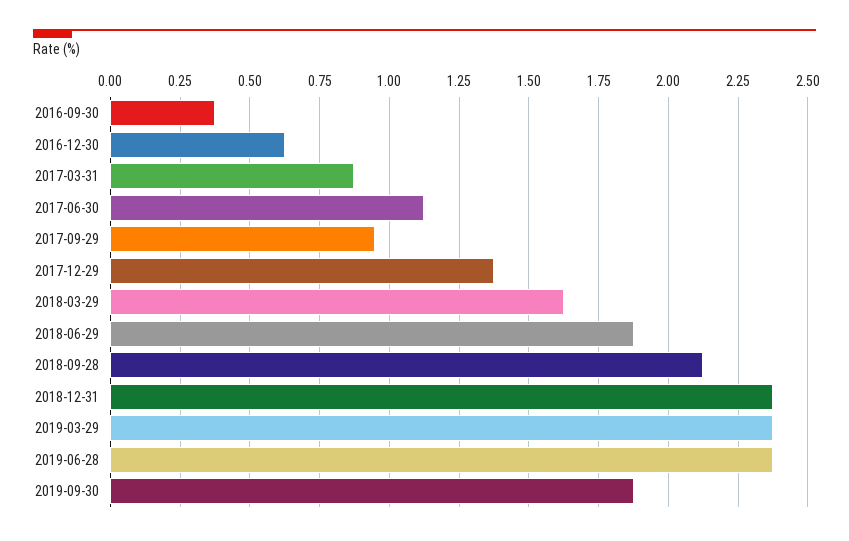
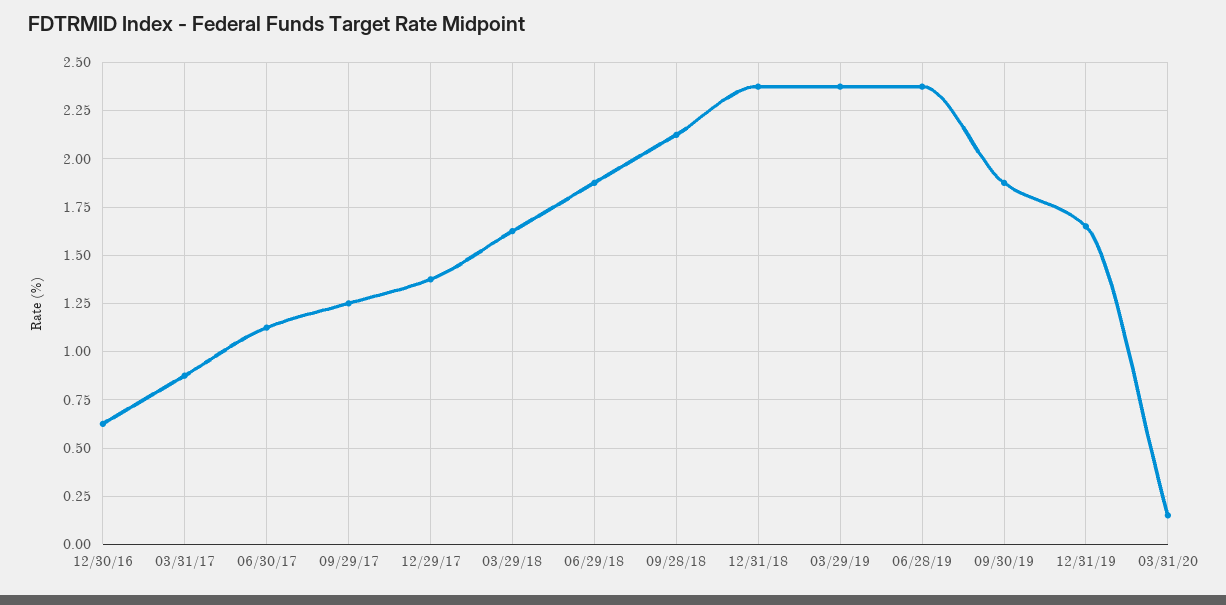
2016-09-30: 0.375 -> none
2017-09-29: 0.95 -> 1.25
12/31/19: none -> 1.65
03/31/20: none -> 0.15

